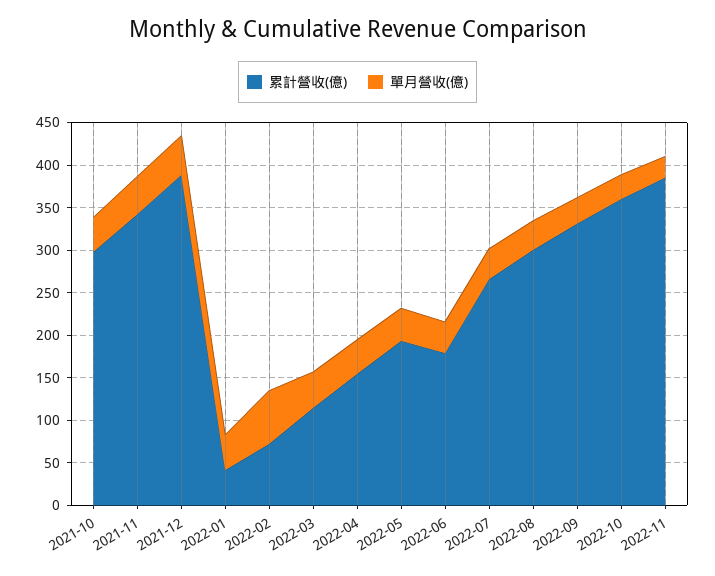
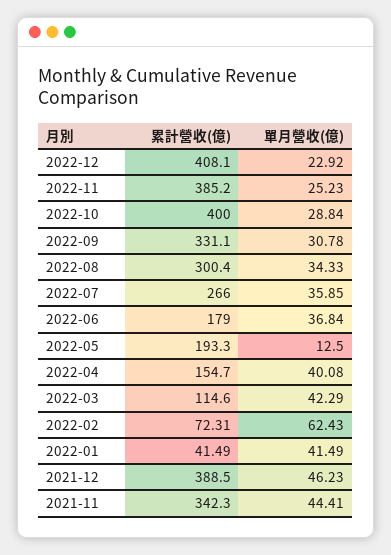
累計營收(億), 2021-10: 300 -> none
單月營收(億), 2021-10: 40 -> none
單月營收(億), 2022-05: 40 -> 12.5
累計營收(億), 2022-10: 360 -> 400
累計營收(億), 2022-12: none -> 408.1
單月營收(億), 2022-12: none -> 22.92

